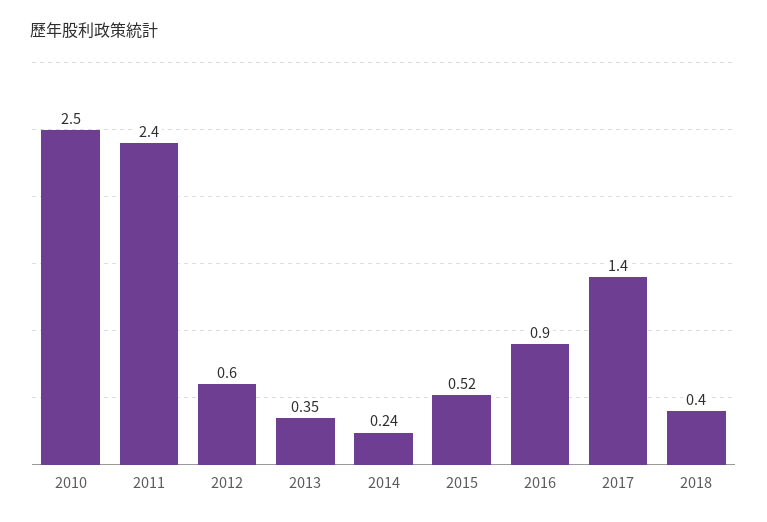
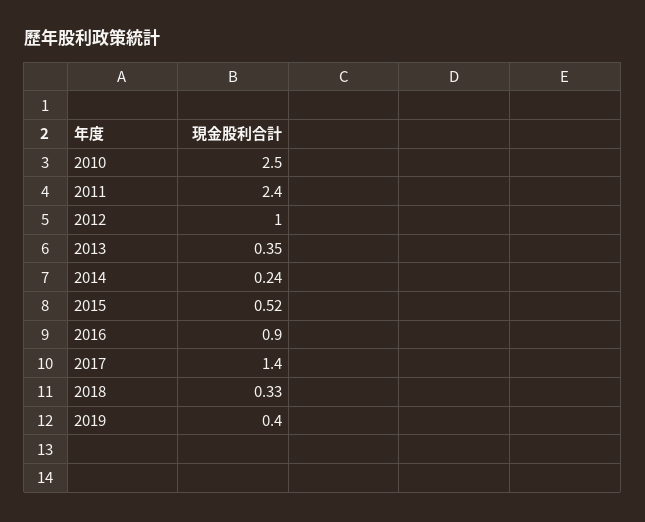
2012: 0.6 -> 1
2018: 0.4 -> 0.33
2019: none -> 0.4

